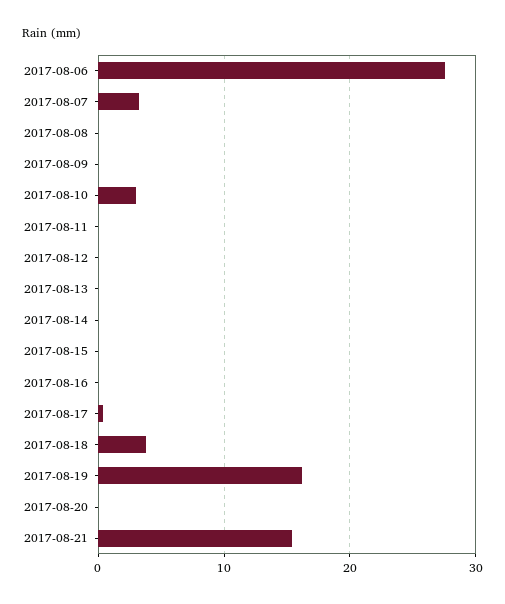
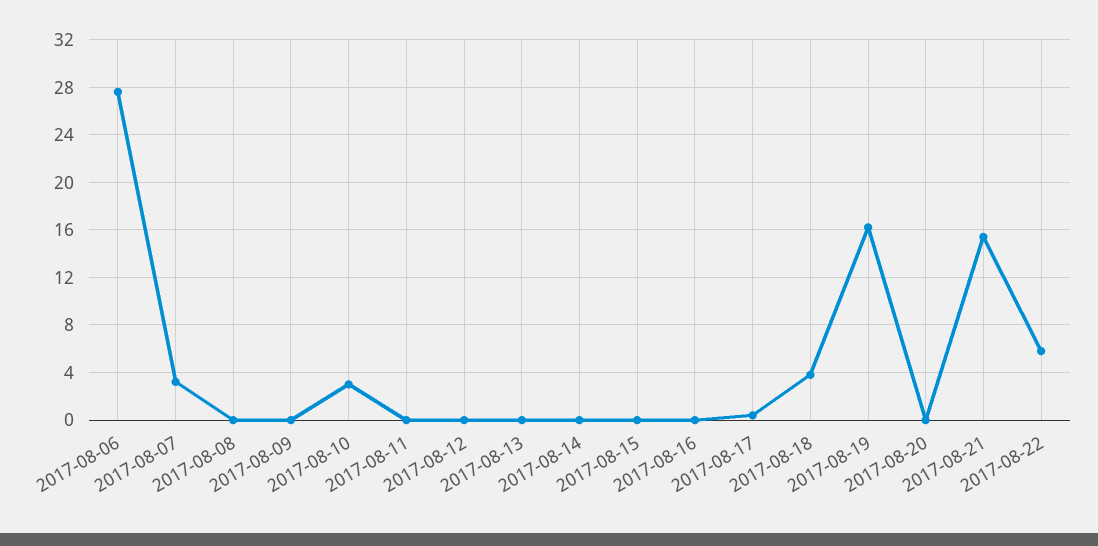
2017-08-22: none -> 6

